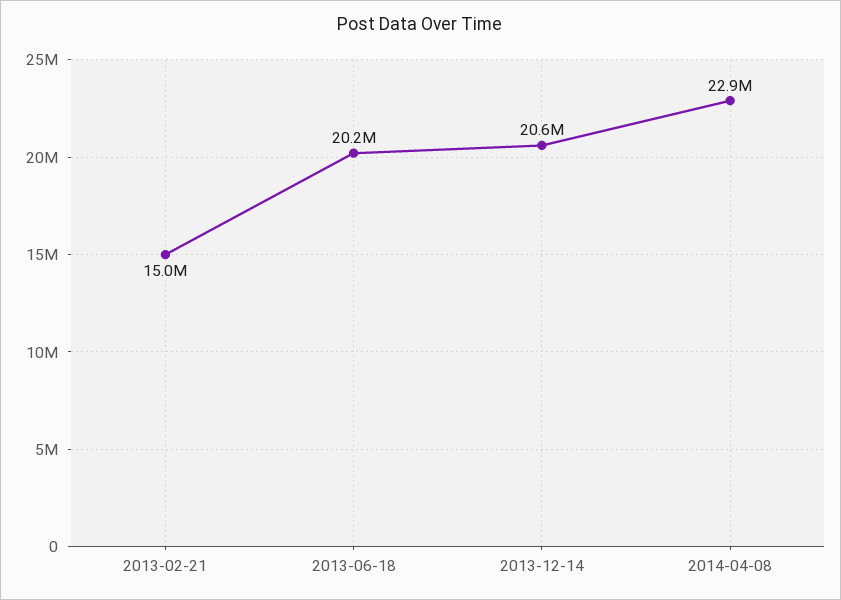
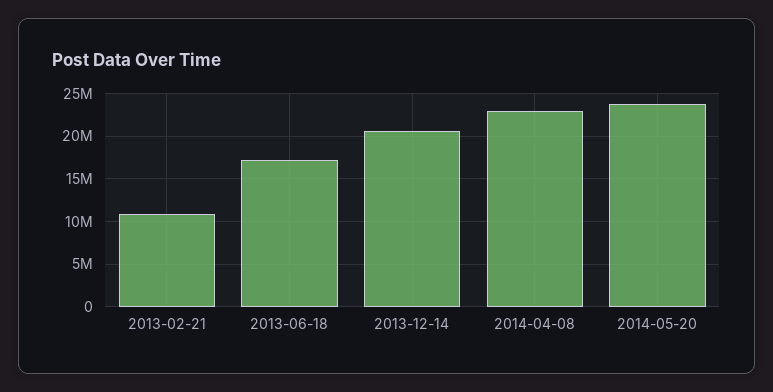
2013-02-21: 15000000 -> 11000000
2013-06-18: 20200000 -> 17000000
2014-05-20: none -> 24000000

